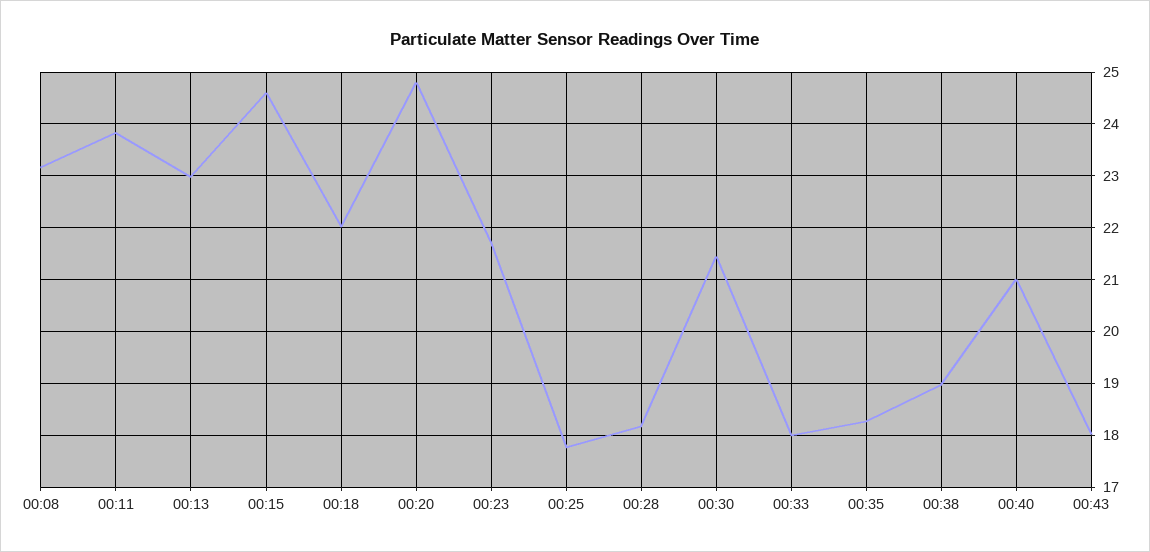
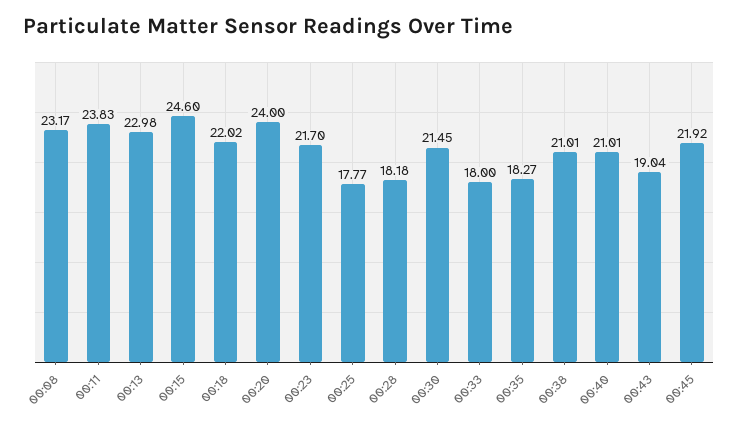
00:20: 24.8 -> 24
00:38: 19 -> 21.01
00:43: 18 -> 19.04
00:45: none -> 21.92

